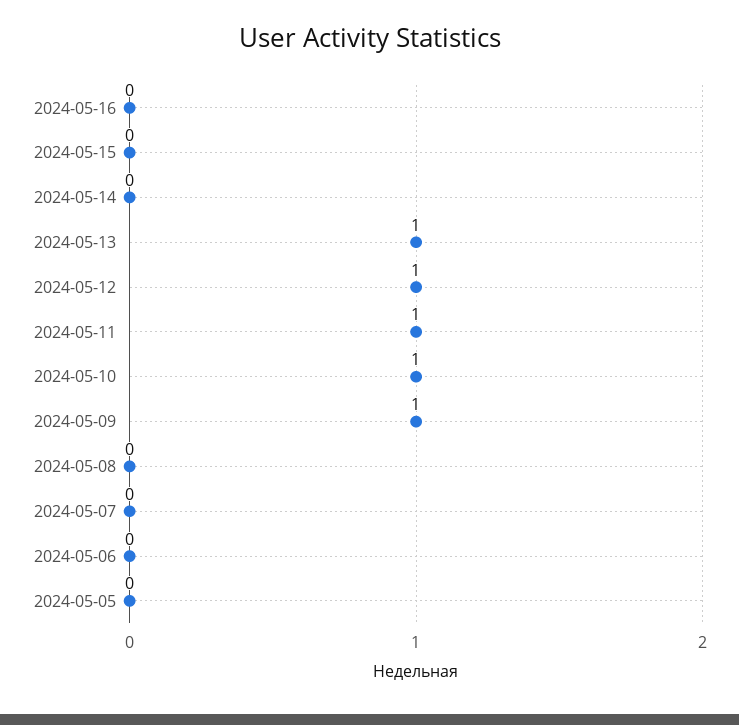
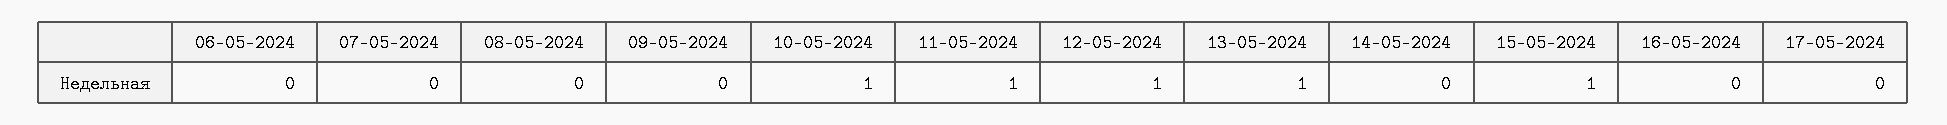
2024-05-15: 0 -> 1
2024-05-09: 1 -> 0
2024-05-05: 0 -> none
17-05-2024: none -> 0

